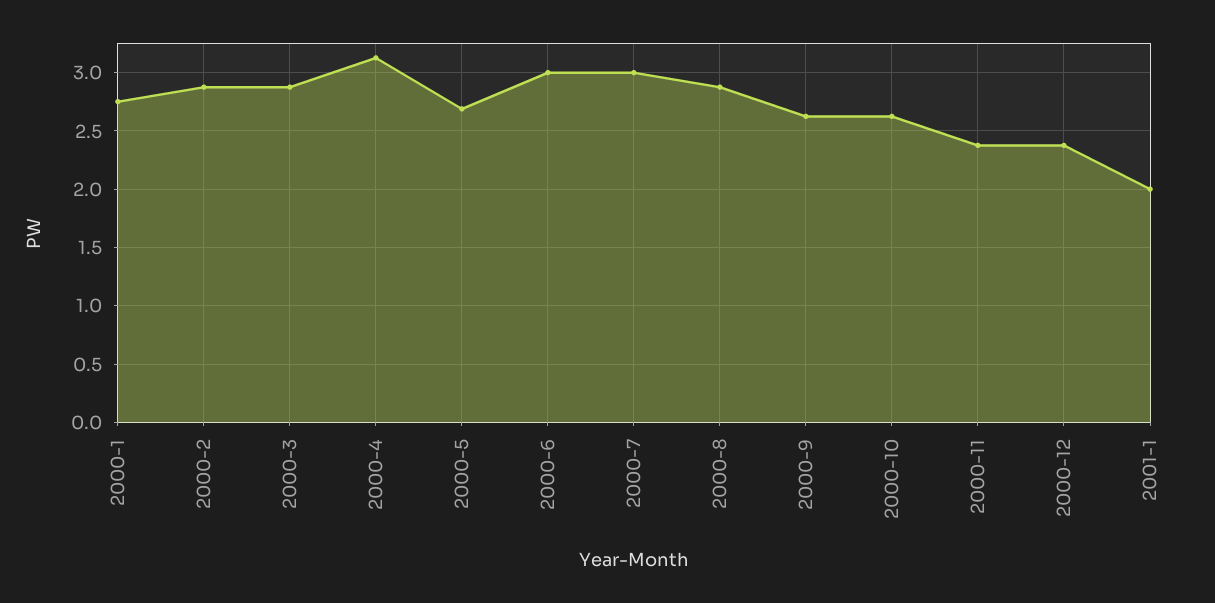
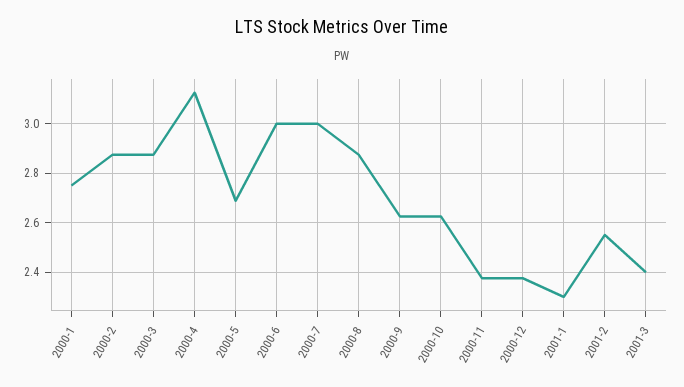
2001-1: 2 -> 2.3
2001-2: none -> 2.55
2001-3: none -> 2.4

